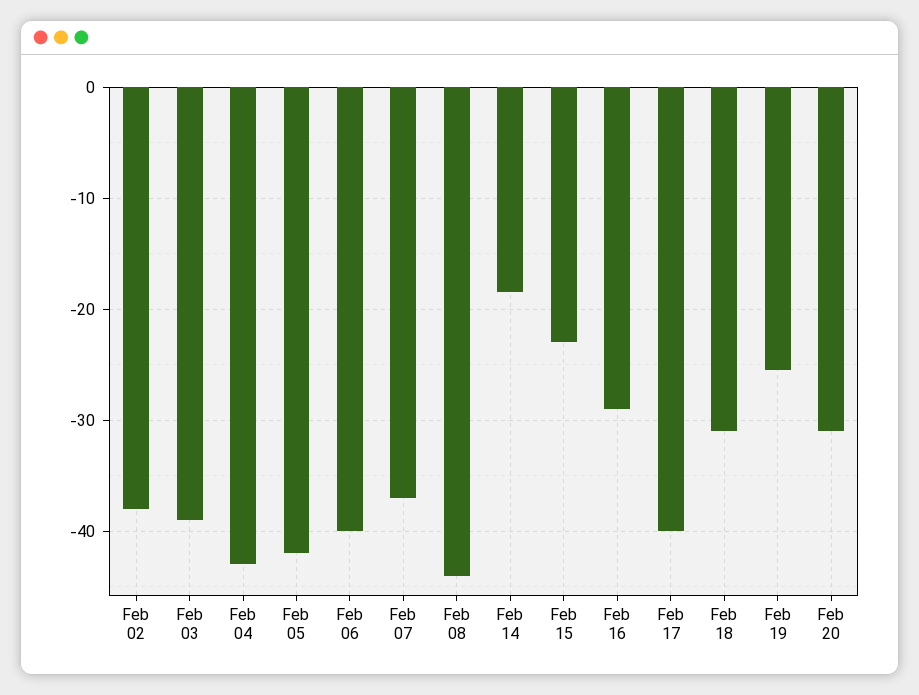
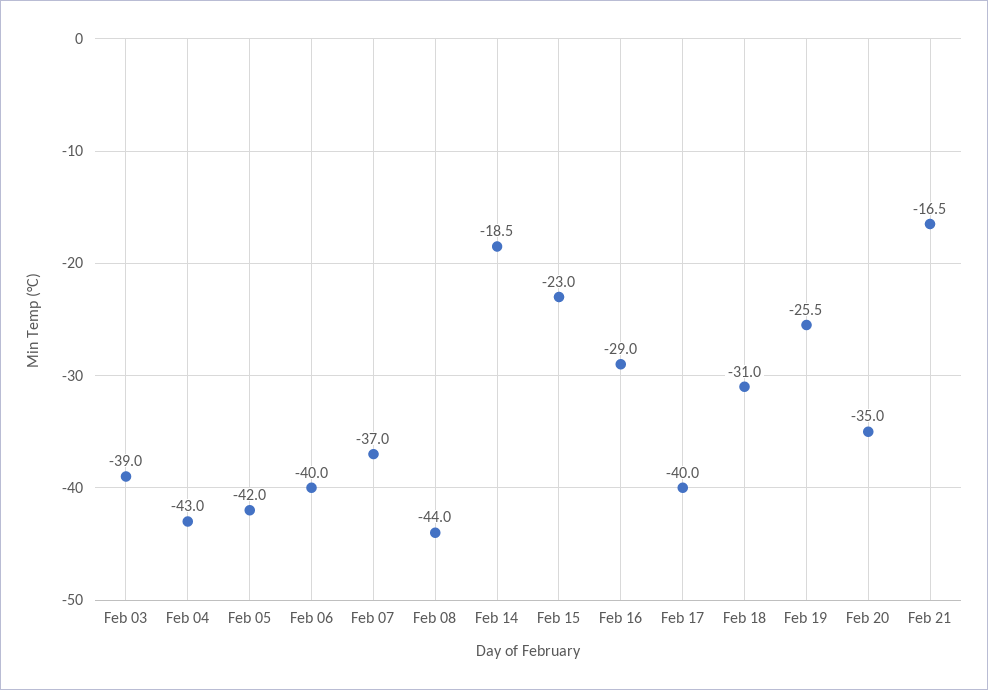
Feb 02: -38 -> none
Feb 20: -31 -> -35
Feb 21: none -> -16.5

